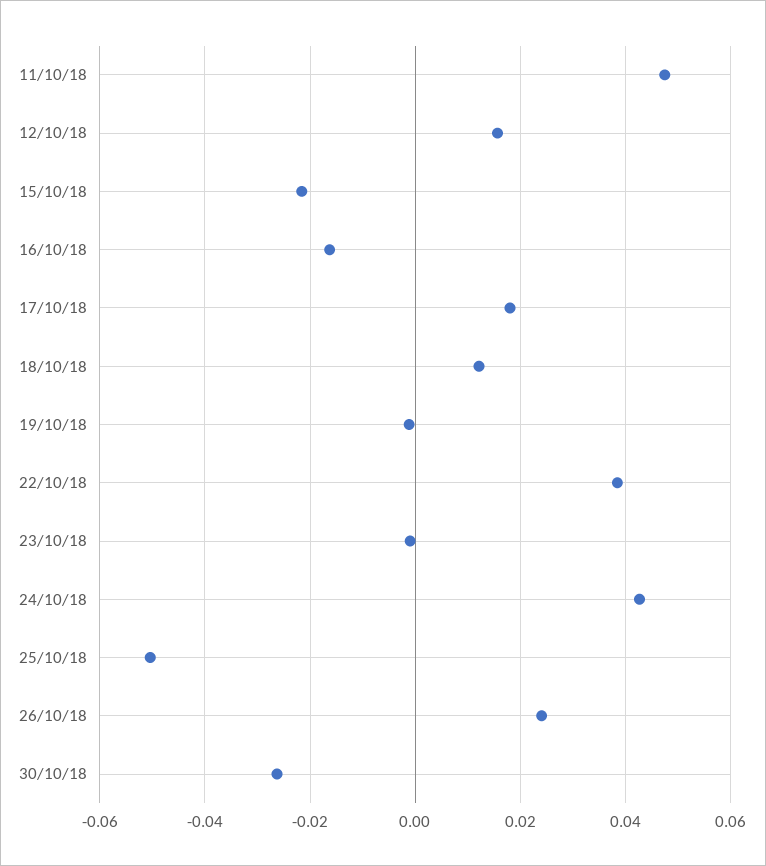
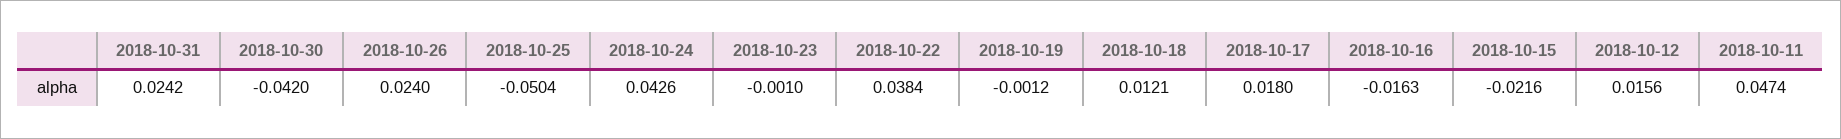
30/10/18: -0.026 -> -0.042
2018-10-31: none -> 0.0242

